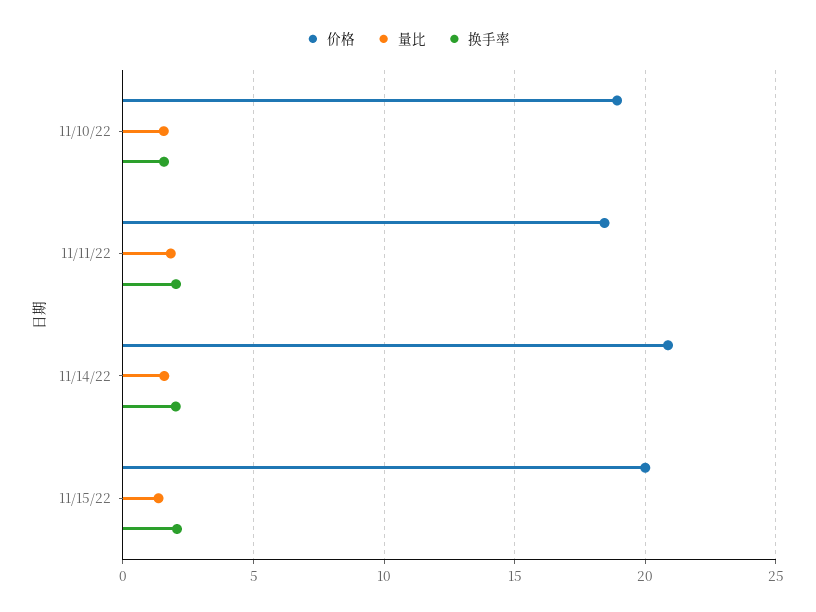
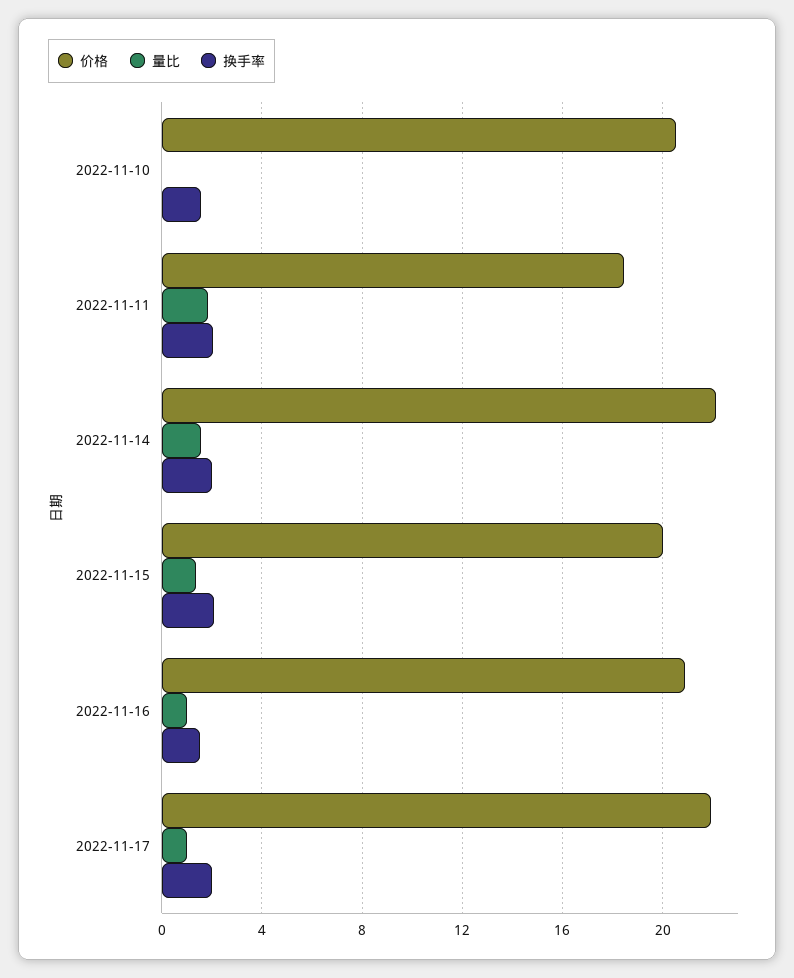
价格, 11/10/22: 19 -> 20.5
量比, 11/10/22: 1.5 -> 0
价格, 11/14/22: 21 -> 22
价格, 2022-11-16: none -> 21
量比, 2022-11-16: none -> 1
换手率, 2022-11-16: none -> 1.5
价格, 2022-11-17: none -> 22
量比, 2022-11-17: none -> 1
换手率, 2022-11-17: none -> 2

